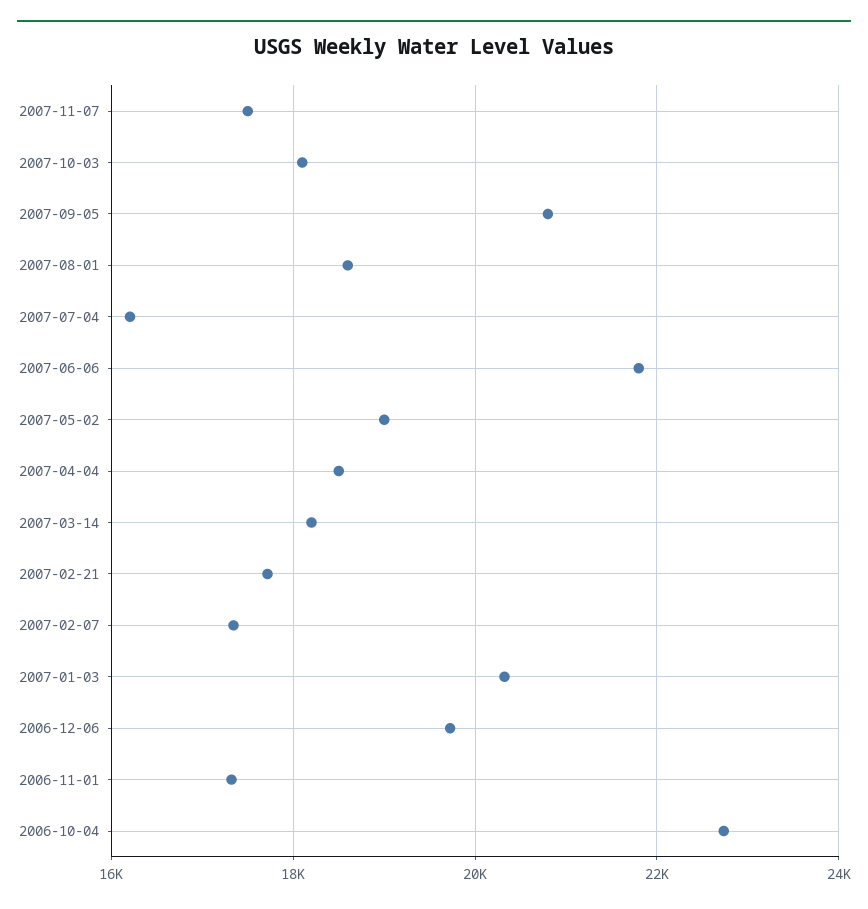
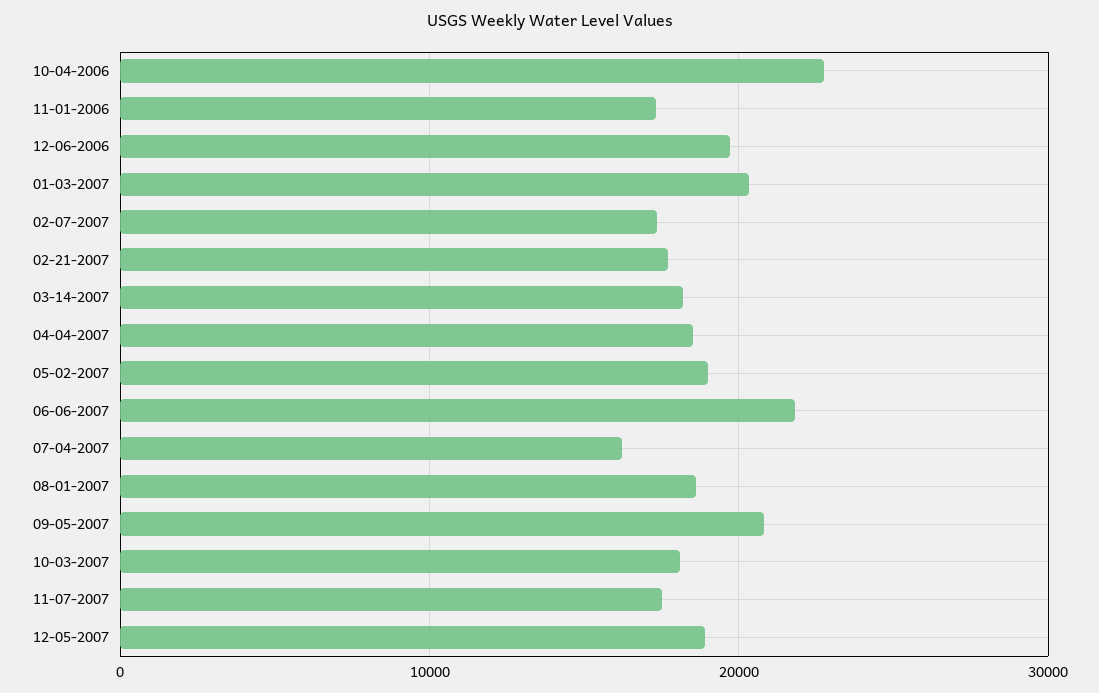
12-05-2007: none -> 19000

